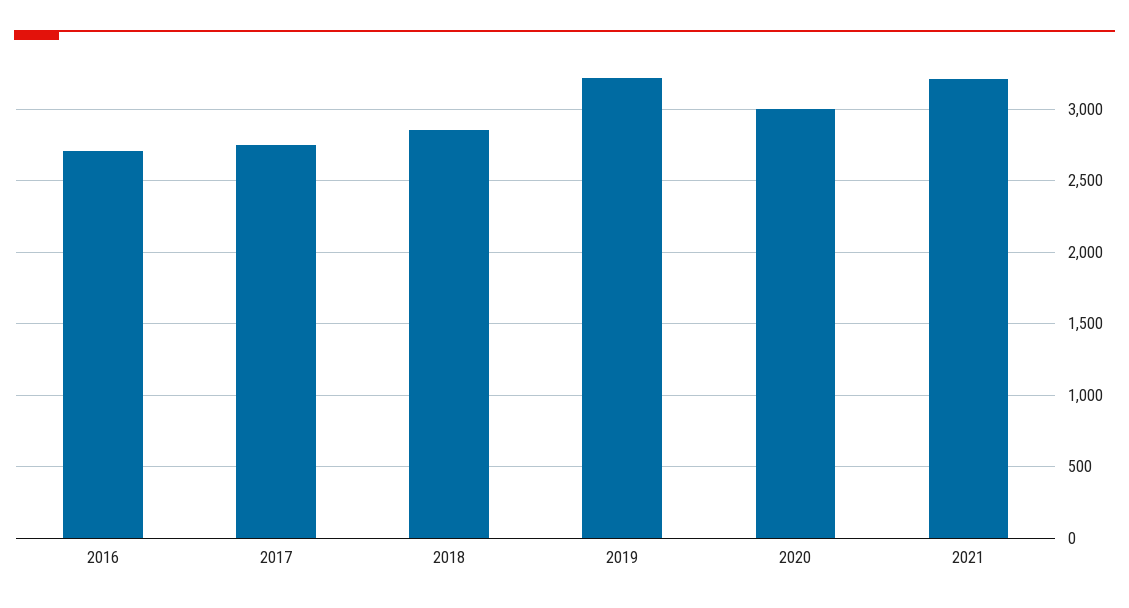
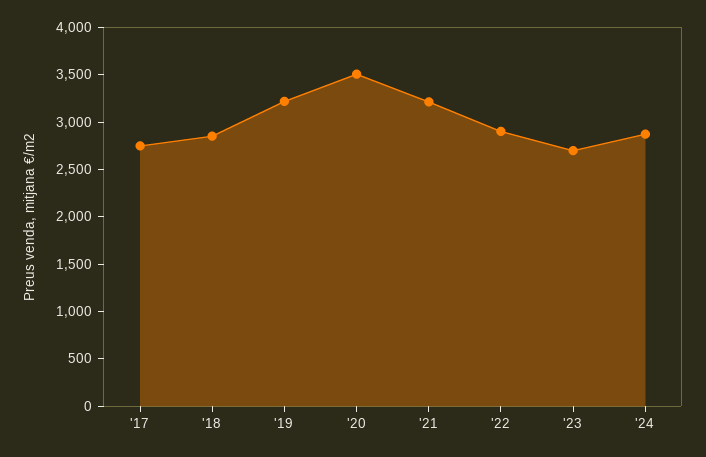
2016: 2700 -> none
2020: 3000 -> 3500
'22: none -> 2900
'23: none -> 2700
'24: none -> 2900

